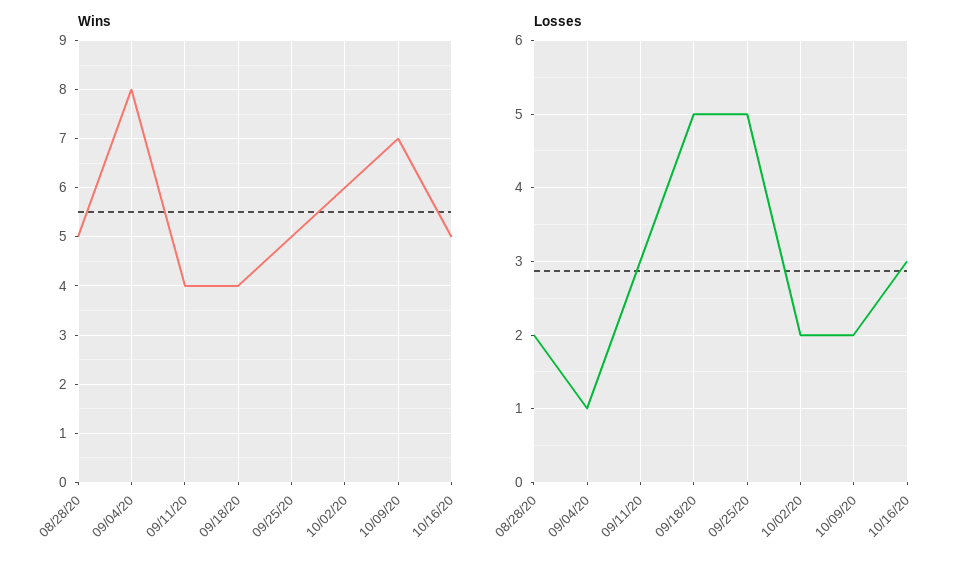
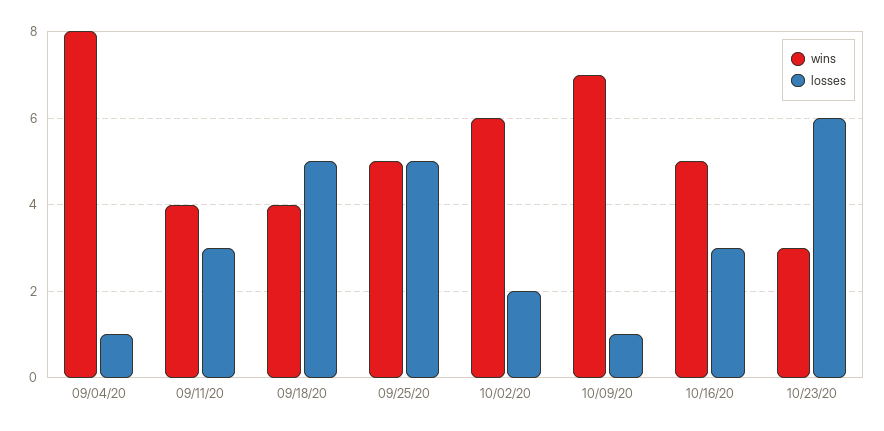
Wins, 08/28/20: 5 -> none
Losses, 08/28/20: 2 -> none
Losses, 10/09/20: 2 -> 1
Wins, 10/23/20: none -> 3
Losses, 10/23/20: none -> 6

